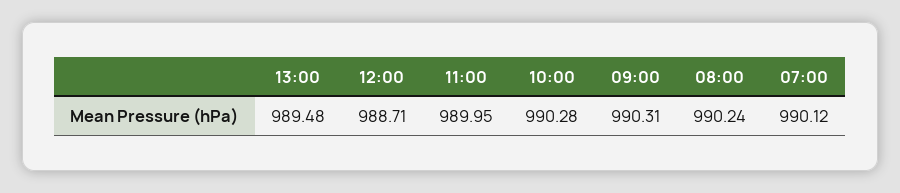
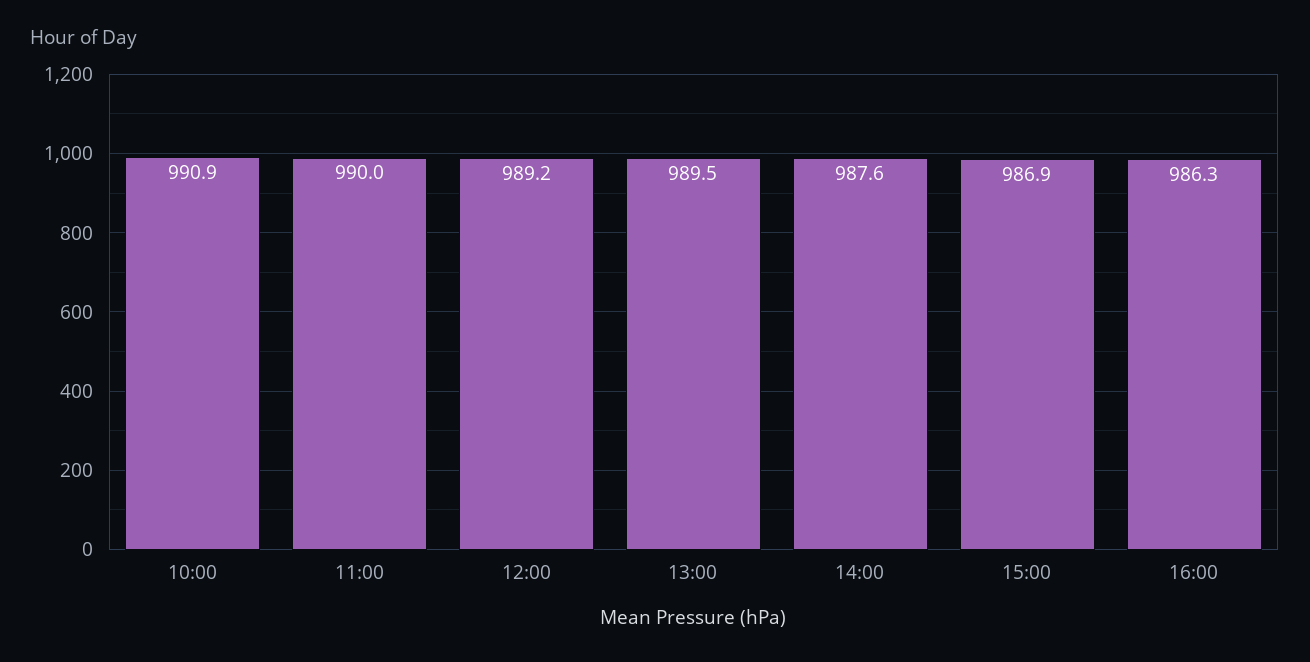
12:00: 988.71 -> 989.2
10:00: 990.28 -> 990.9
09:00: 990.31 -> none
08:00: 990.24 -> none
07:00: 990.12 -> none
14:00: none -> 987.6
15:00: none -> 986.9
16:00: none -> 986.3

